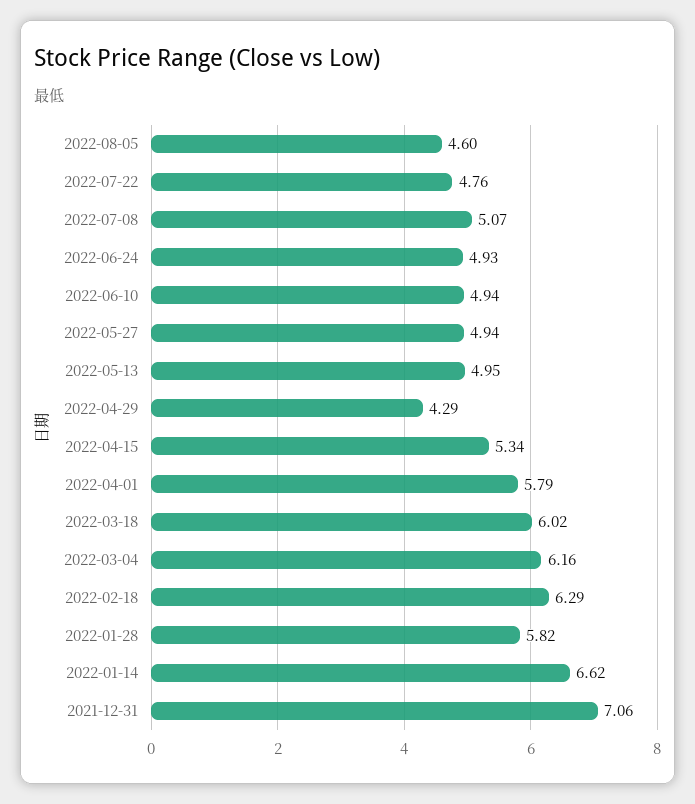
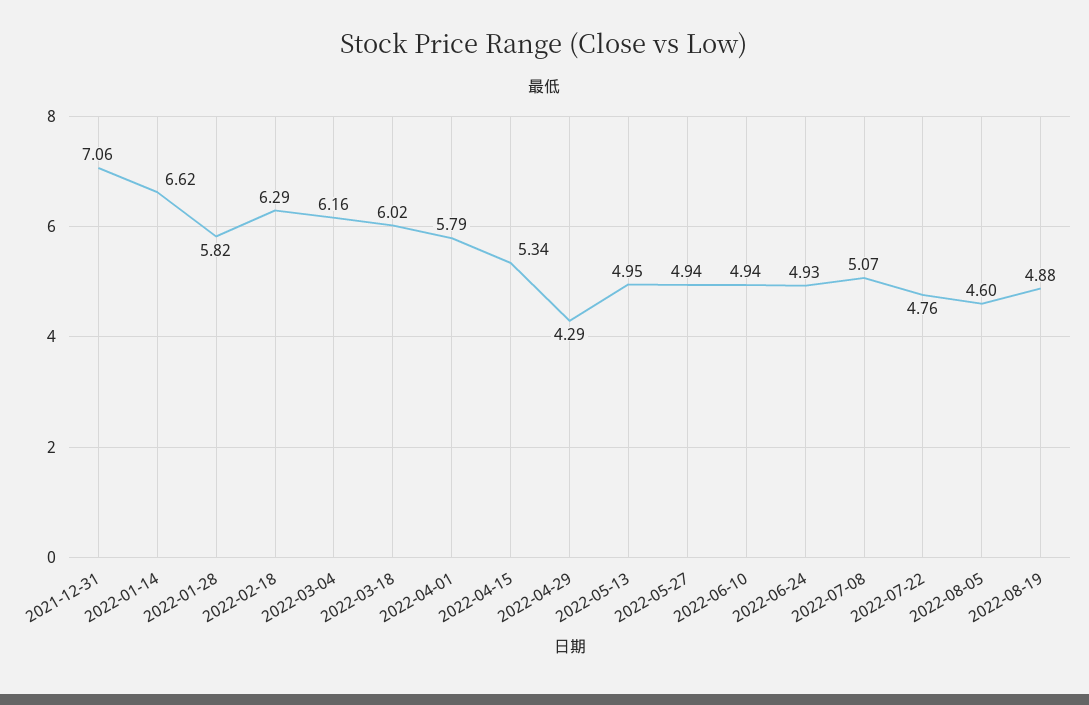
2022-08-19: none -> 4.88

